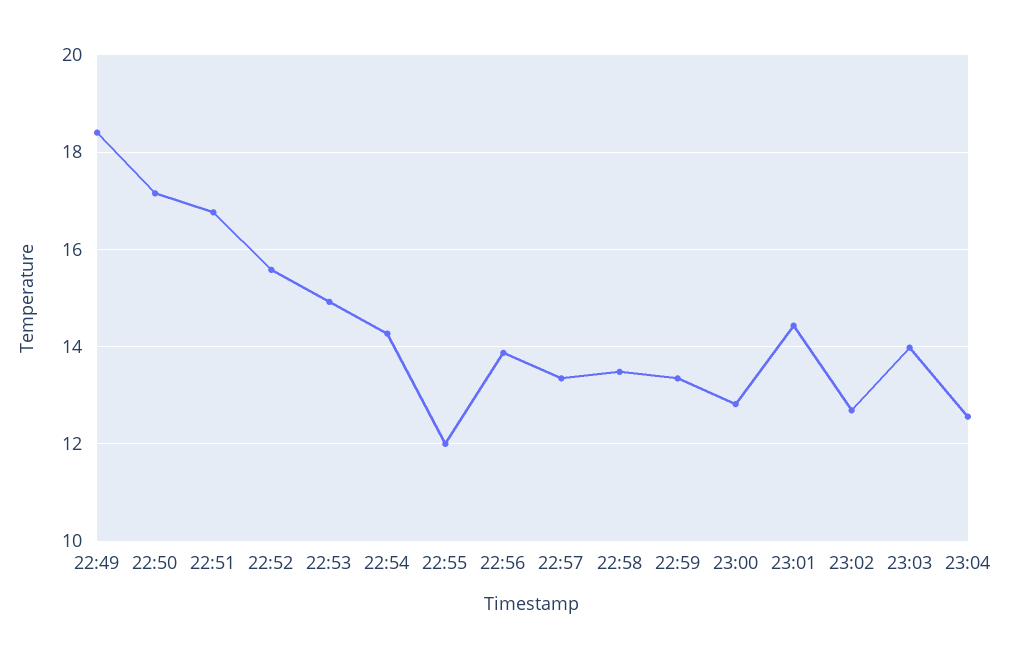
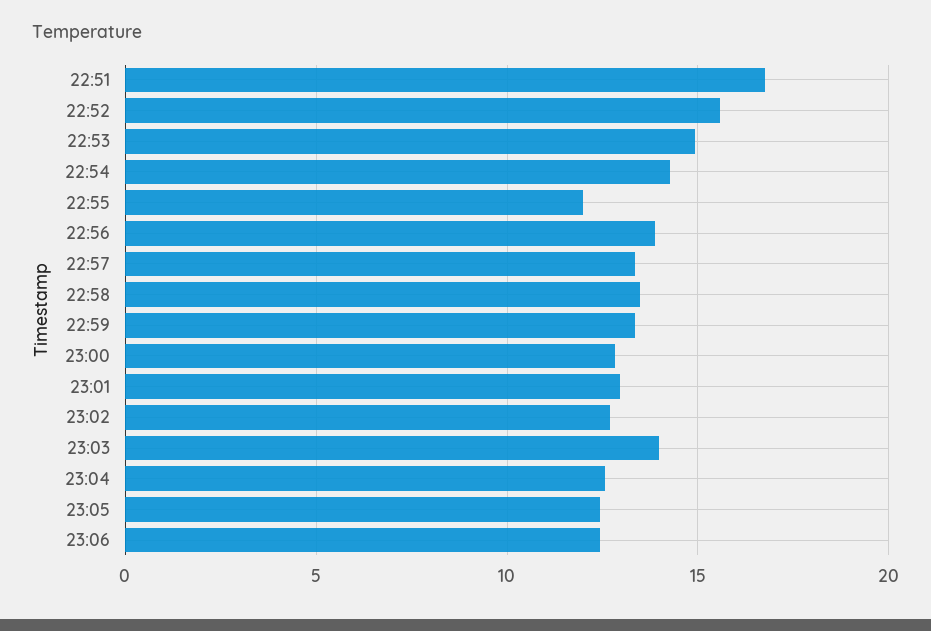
22:49: 18.4 -> none
22:50: 17.2 -> none
23:01: 14.4 -> 13
23:05: none -> 12.5
23:06: none -> 12.5

